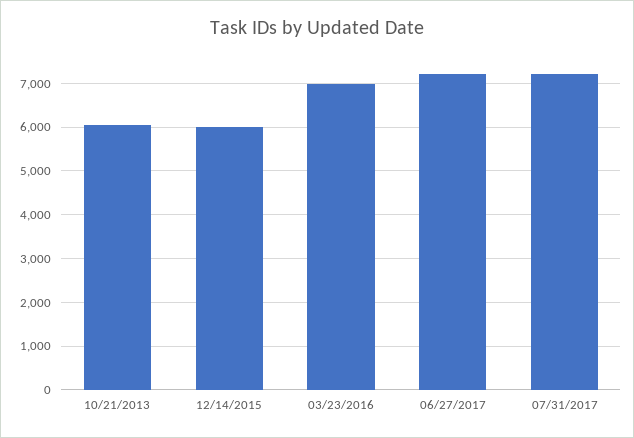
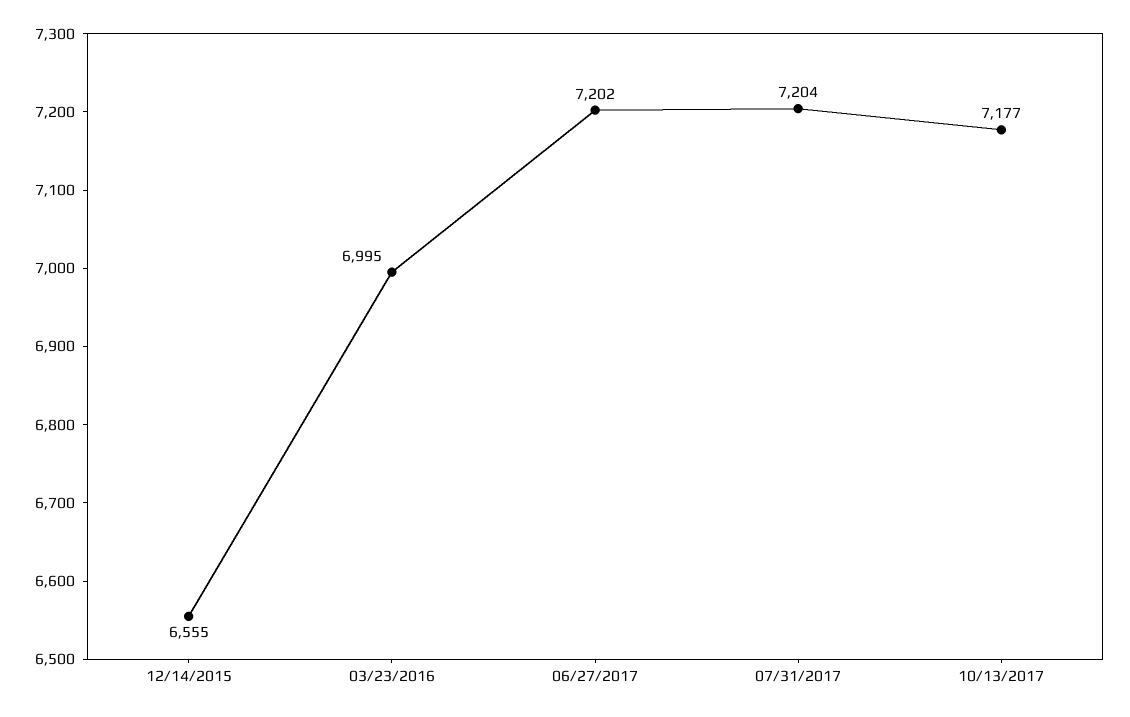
10/21/2013: 6000 -> none
12/14/2015: 6000 -> 6555
10/13/2017: none -> 7177

